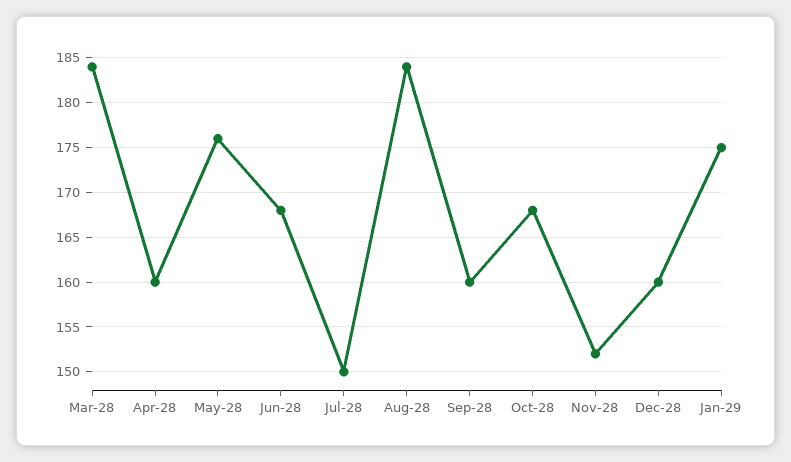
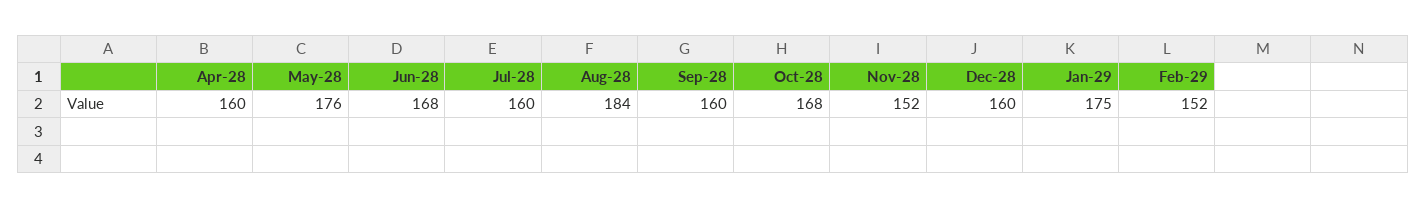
Mar-28: 184 -> none
Jul-28: 150 -> 160
Feb-29: none -> 152

